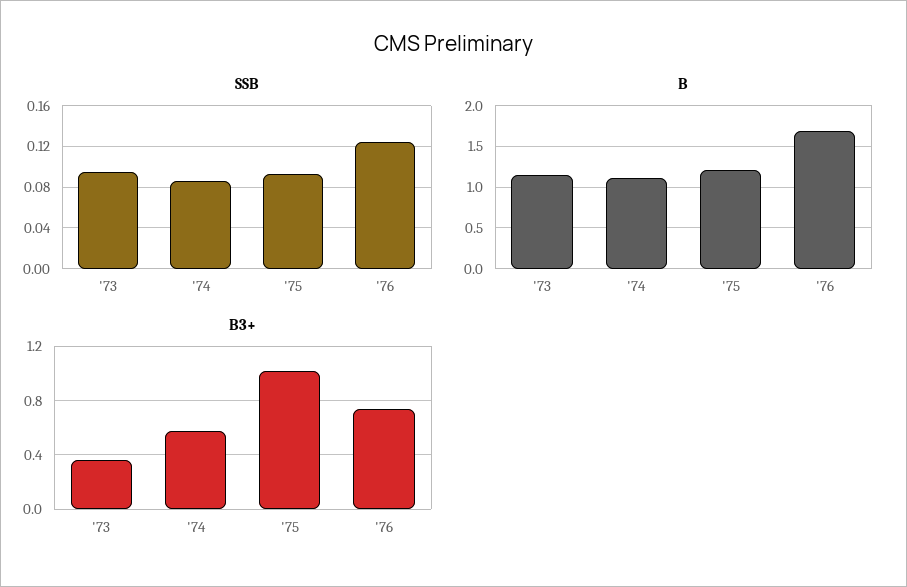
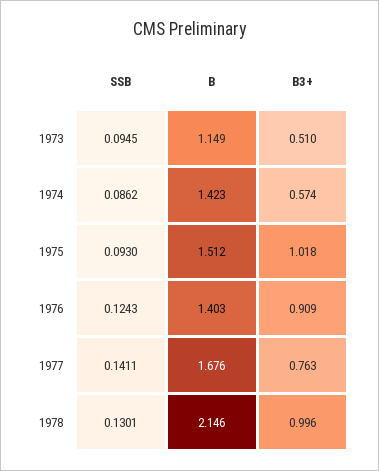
B, '74: 1.1 -> 1.423
B, '75: 1.2 -> 1.512
B, '76: 1.7 -> 1.403
B3+, '73: 0.35 -> 0.51
B3+, '76: 0.75 -> 0.909
SSB, 1977: none -> 0.1411
B, 1977: none -> 1.676
B3+, 1977: none -> 0.763
SSB, 1978: none -> 0.1301
B, 1978: none -> 2.146
B3+, 1978: none -> 0.996

